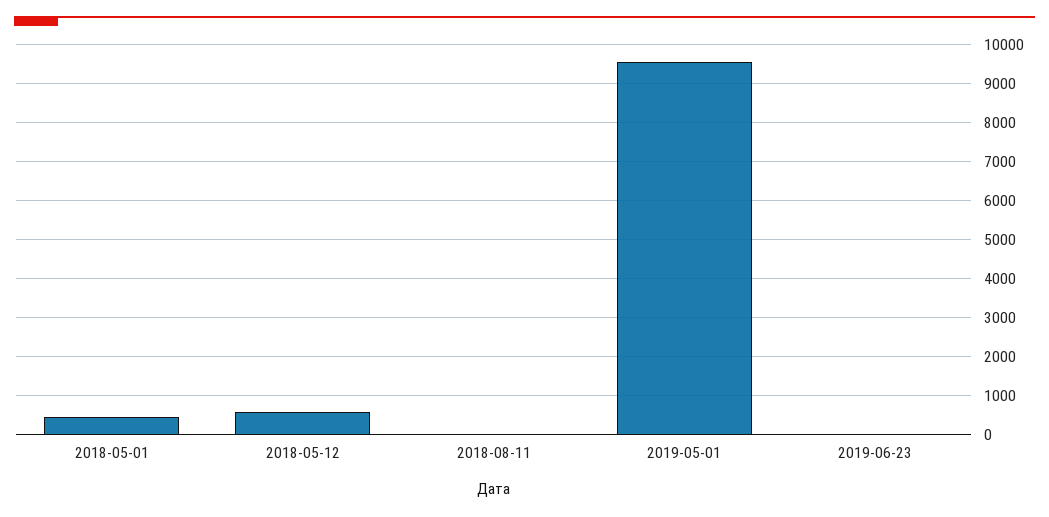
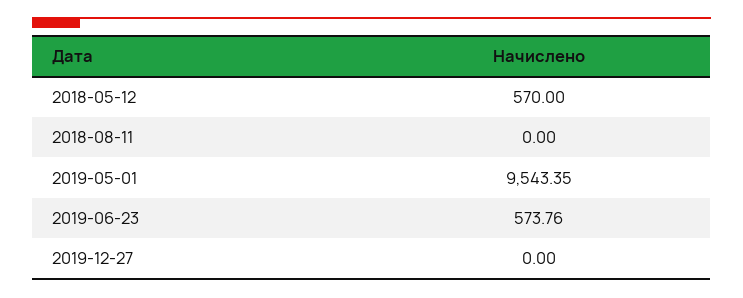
2018-05-01: 400 -> none
2019-06-23: 0 -> 573.76
2019-12-27: none -> 0

